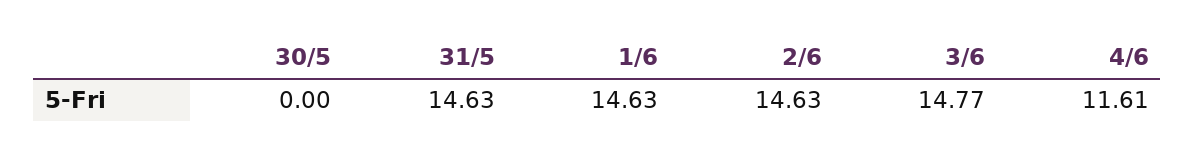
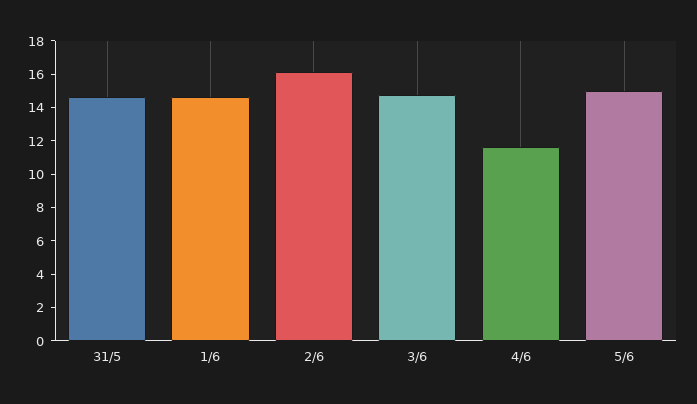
30/5: 0 -> none
2/6: 14.63 -> 16
5/6: none -> 15

